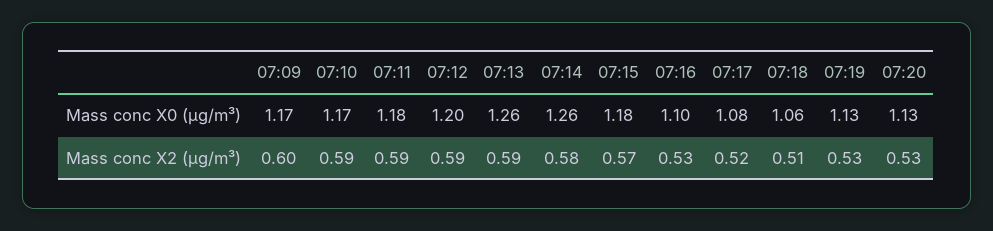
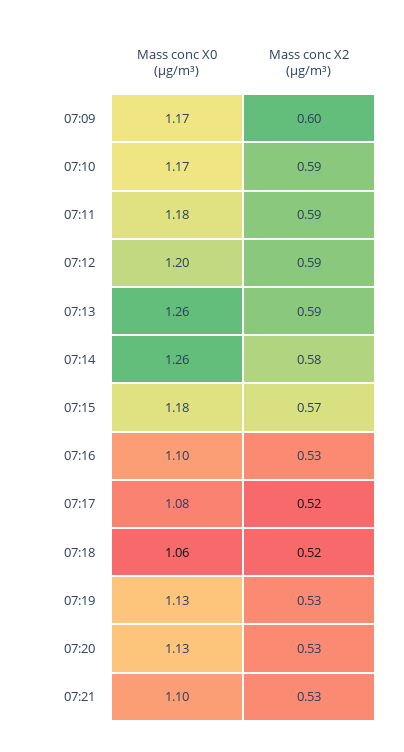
07:18, Mass conc X2 (μg/m³): 0.51 -> 0.52
07:21, Mass conc X0 (μg/m³): none -> 1.1
07:21, Mass conc X2 (μg/m³): none -> 0.53

